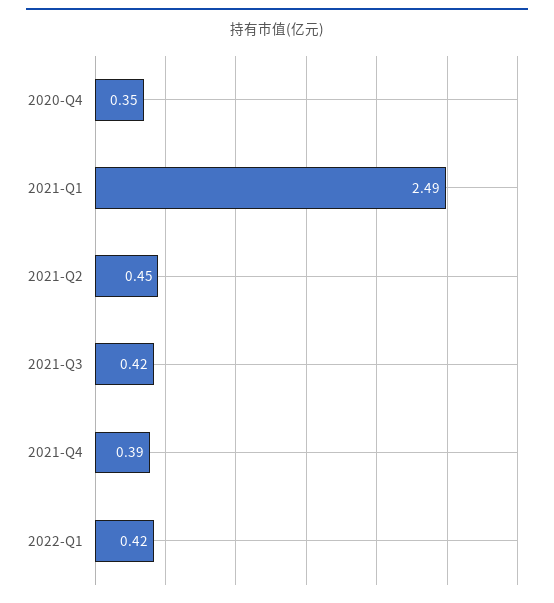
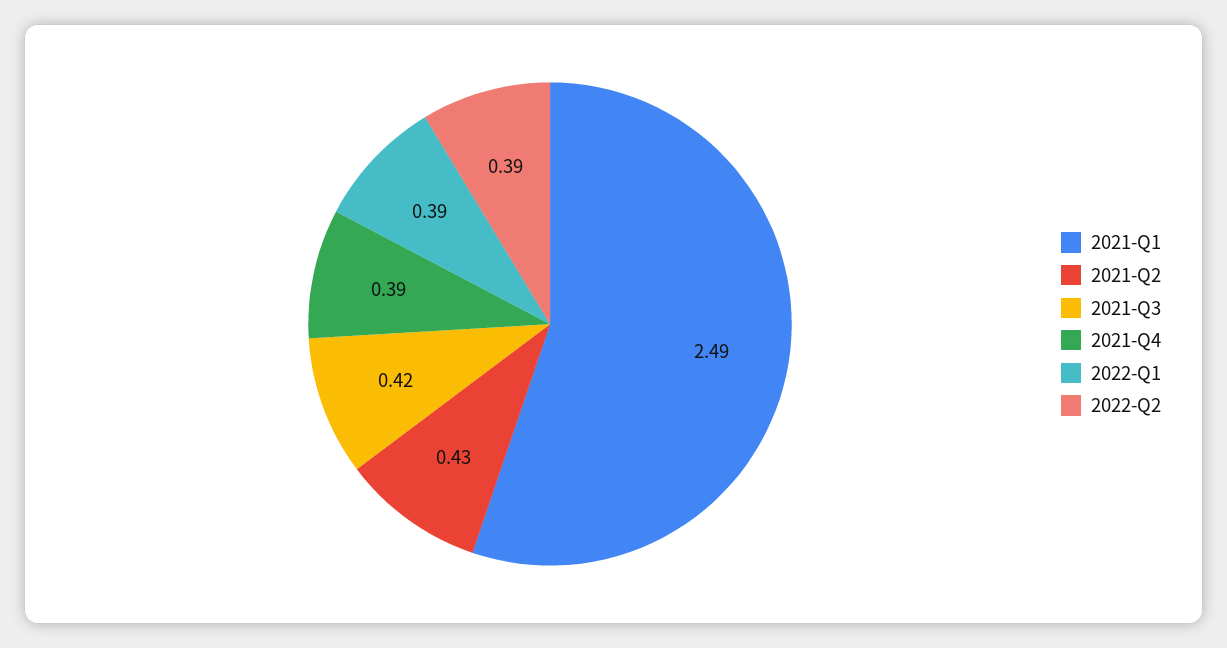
2020-Q4: 0.35 -> none
2021-Q2: 0.45 -> 0.43
2022-Q1: 0.42 -> 0.39
2022-Q2: none -> 0.39

